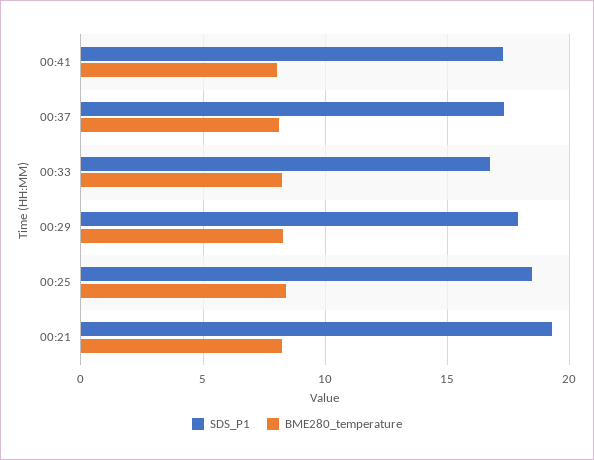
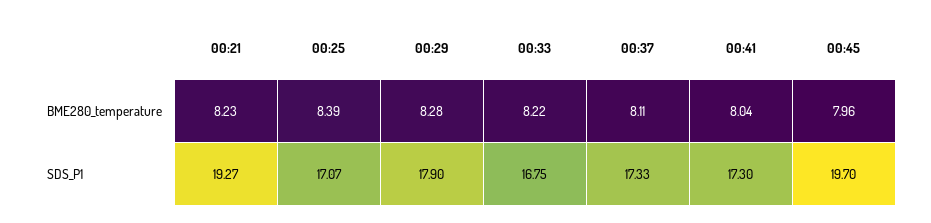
SDS_P1, 00:25: 18.5 -> 17.07
BME280_temperature, 00:45: none -> 7.96
SDS_P1, 00:45: none -> 19.7

